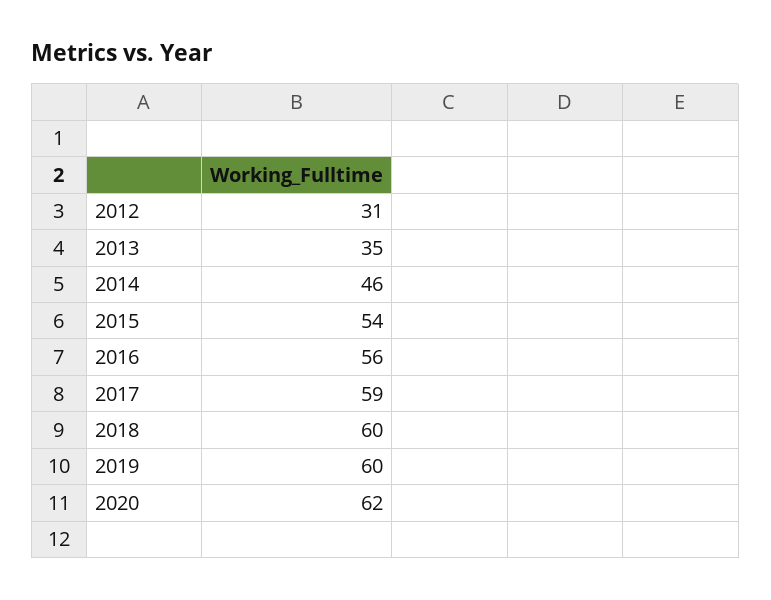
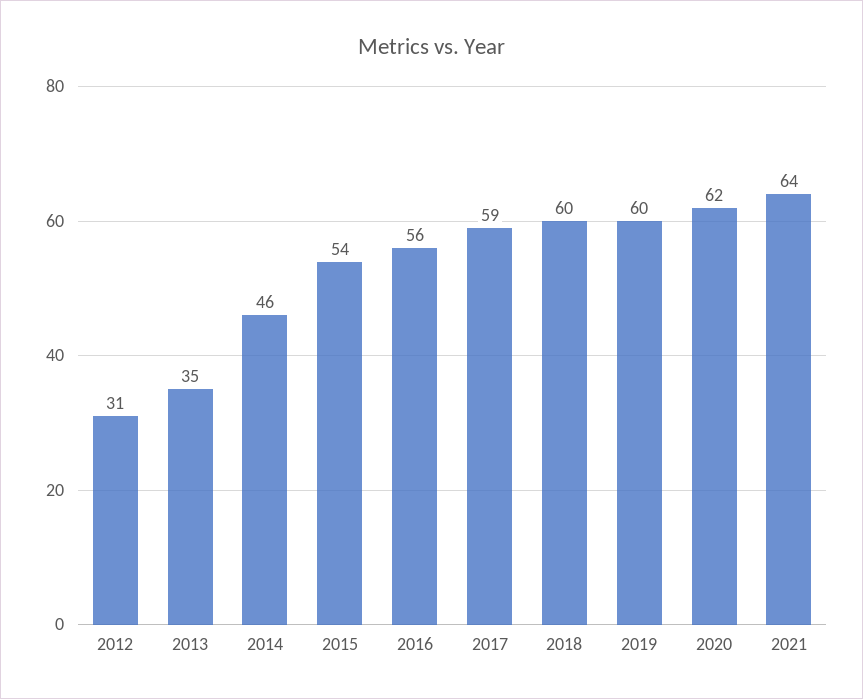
2021: none -> 64

